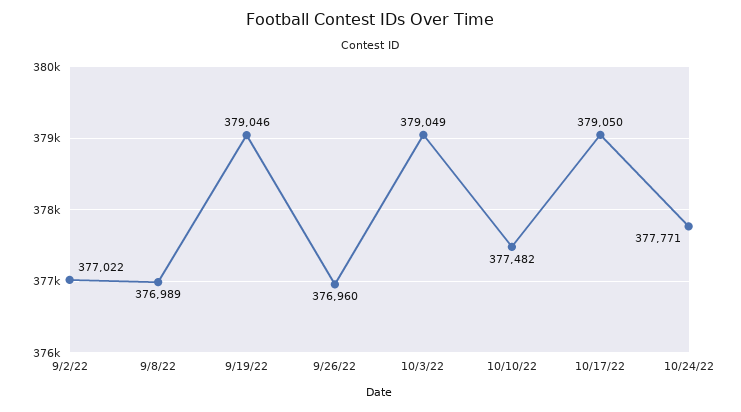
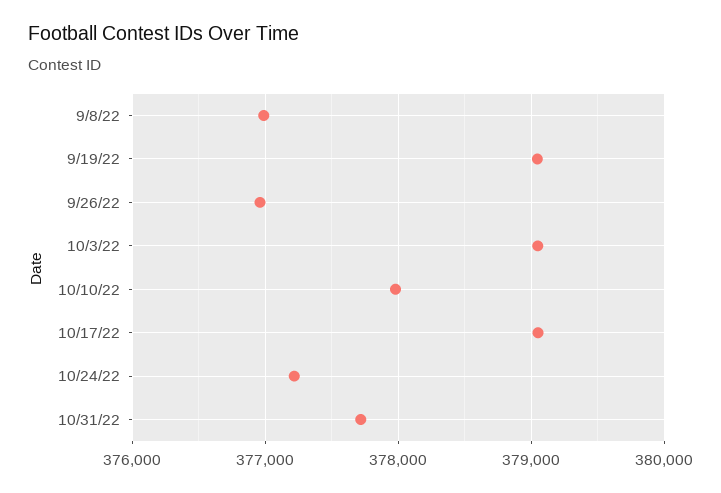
9/2/22: 377022 -> none
10/10/22: 377482 -> 378000
10/24/22: 377771 -> 377200
10/31/22: none -> 377700

